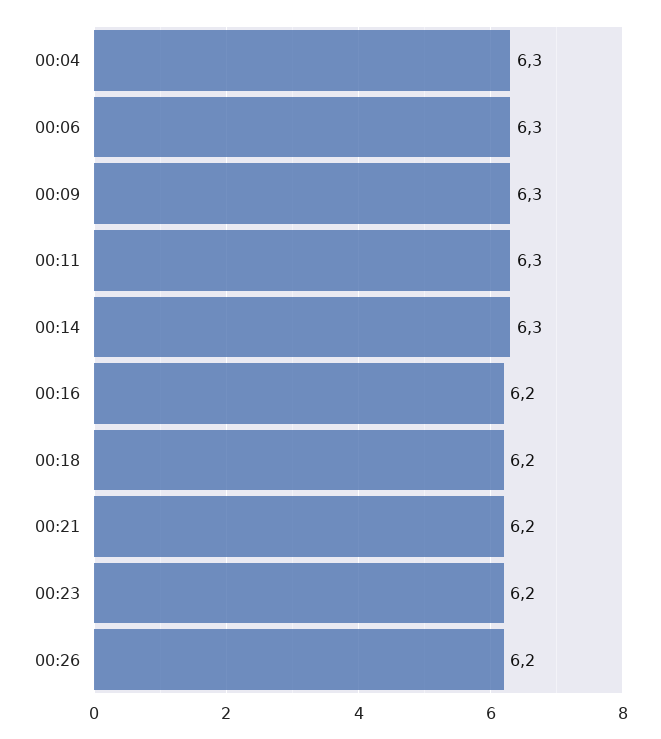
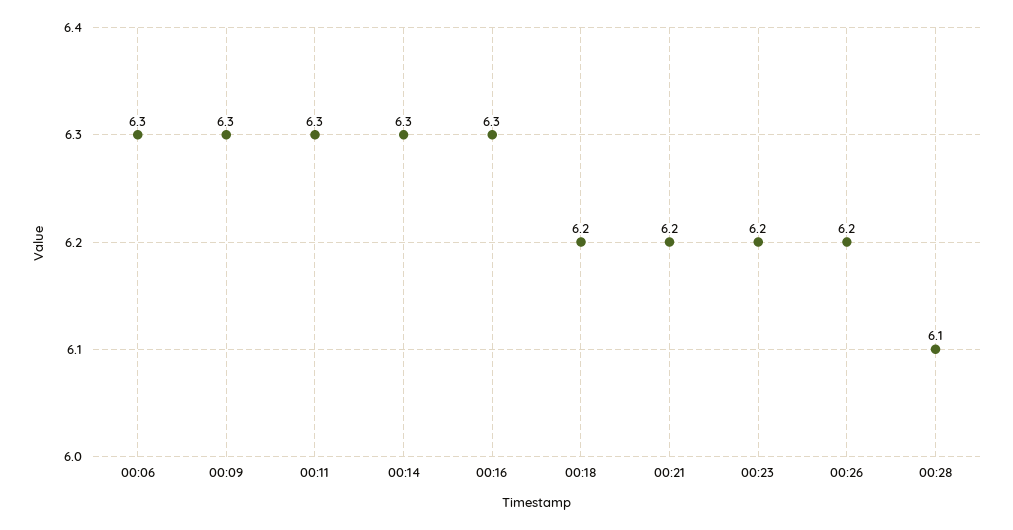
00:04: 6.3 -> none
00:16: 6.2 -> 6.3
00:28: none -> 6.1

